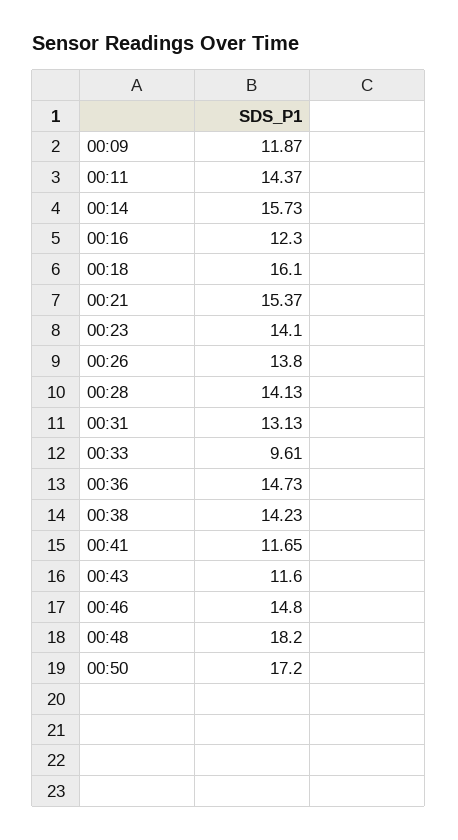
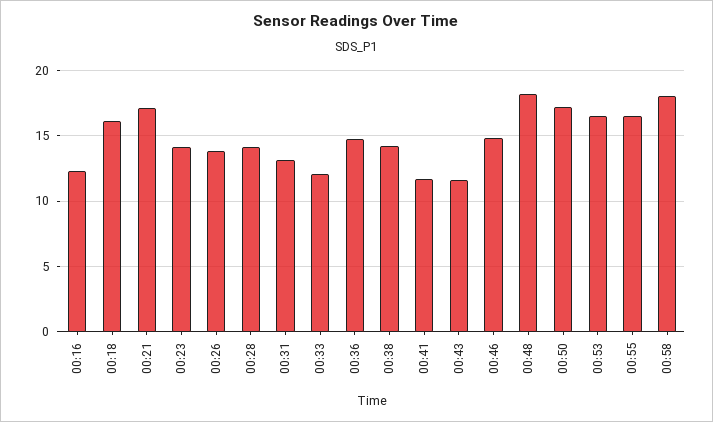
00:09: 11.87 -> none
00:11: 14.37 -> none
00:14: 15.73 -> none
00:21: 15.37 -> 17
00:33: 9.61 -> 12
00:53: none -> 16.5
00:55: none -> 16.5
00:58: none -> 18

